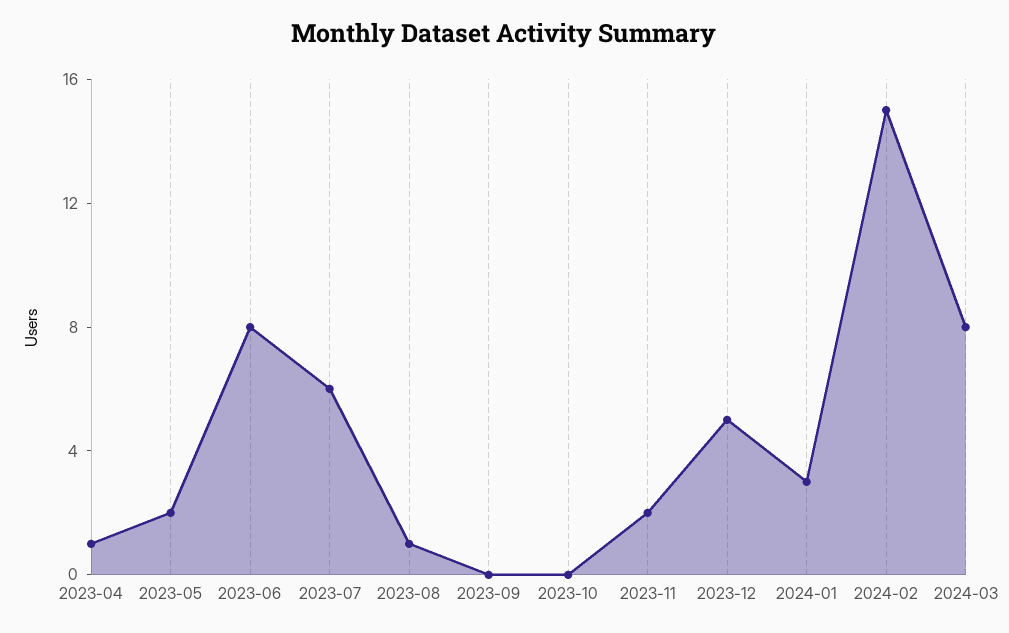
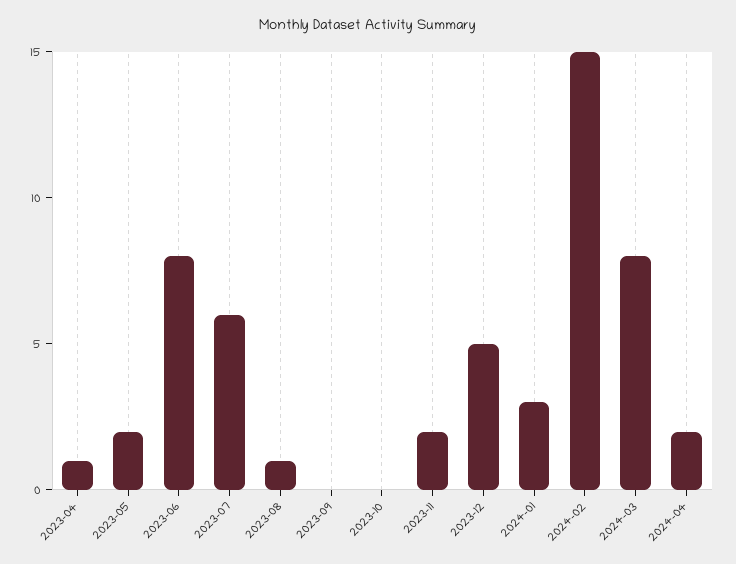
2024-04: none -> 2

